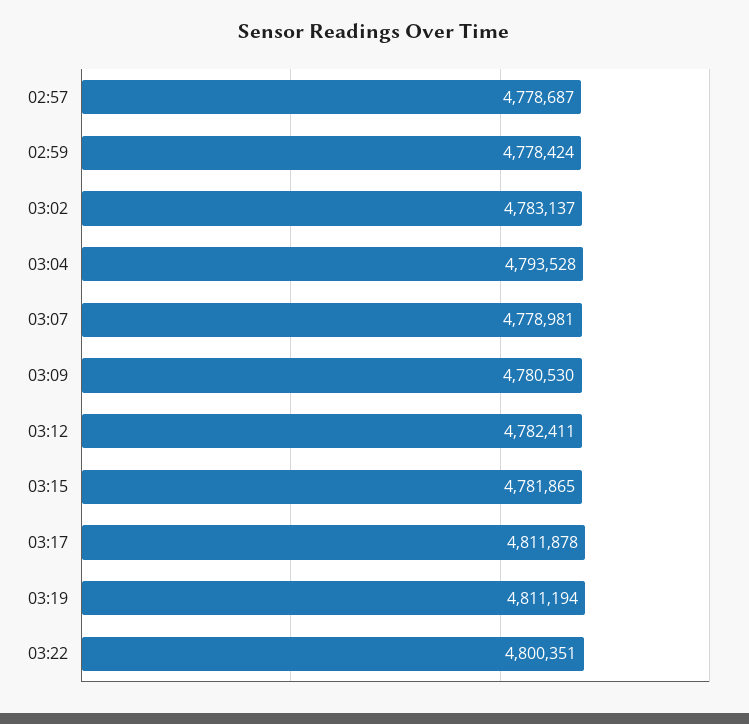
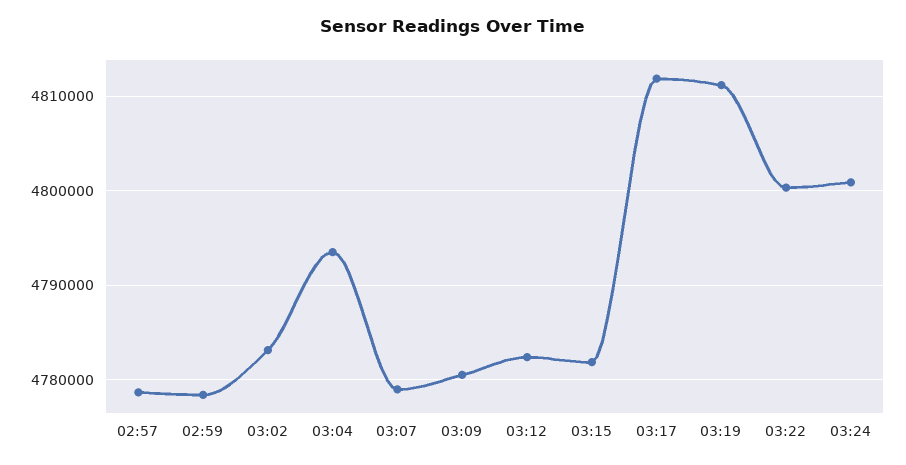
03:24: none -> 4801000

